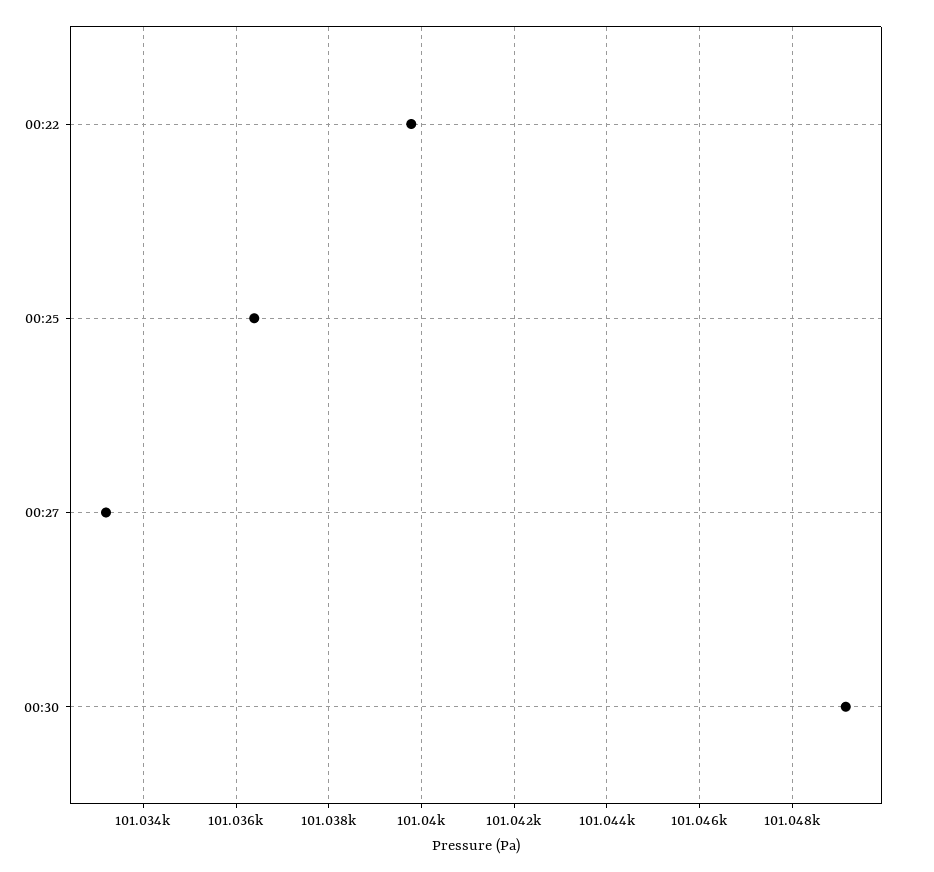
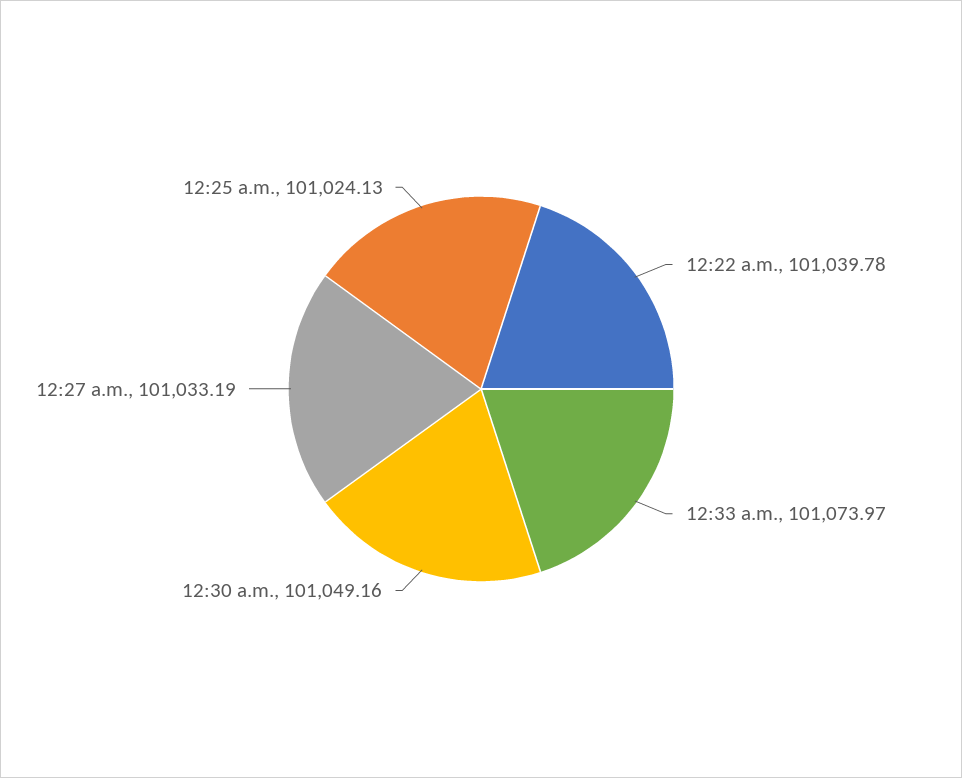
00:25: 101036.4 -> 101024.13
12:33 a.m.: none -> 101073.97

